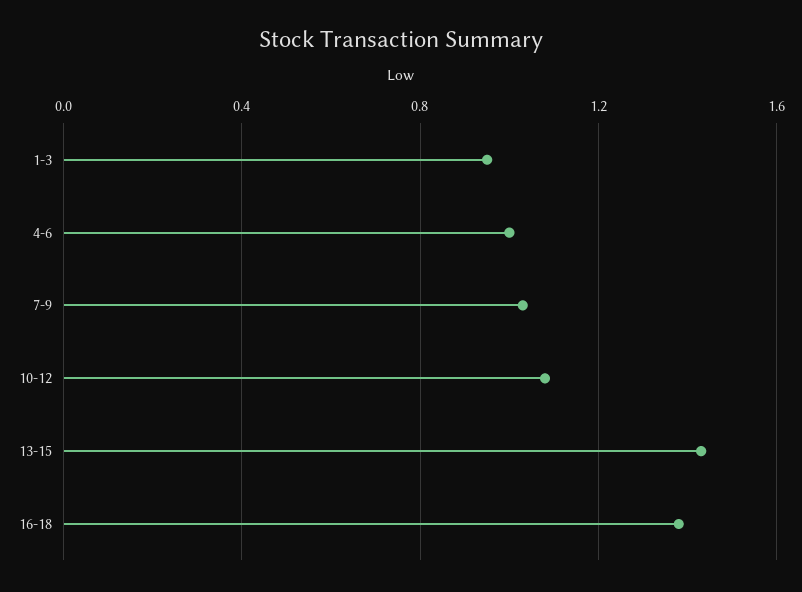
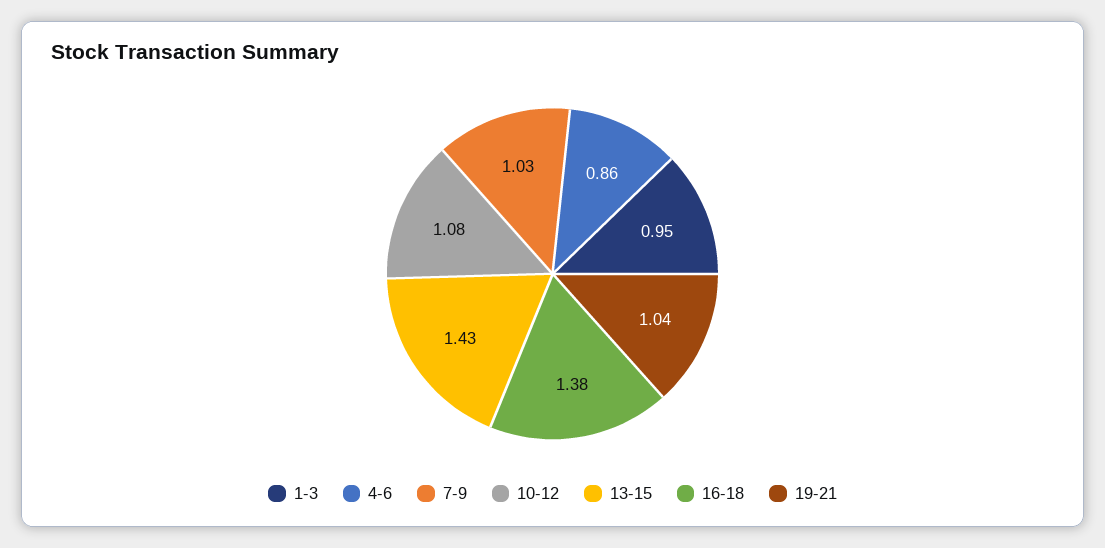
4-6: 1 -> 0.86
19-21: none -> 1.04

